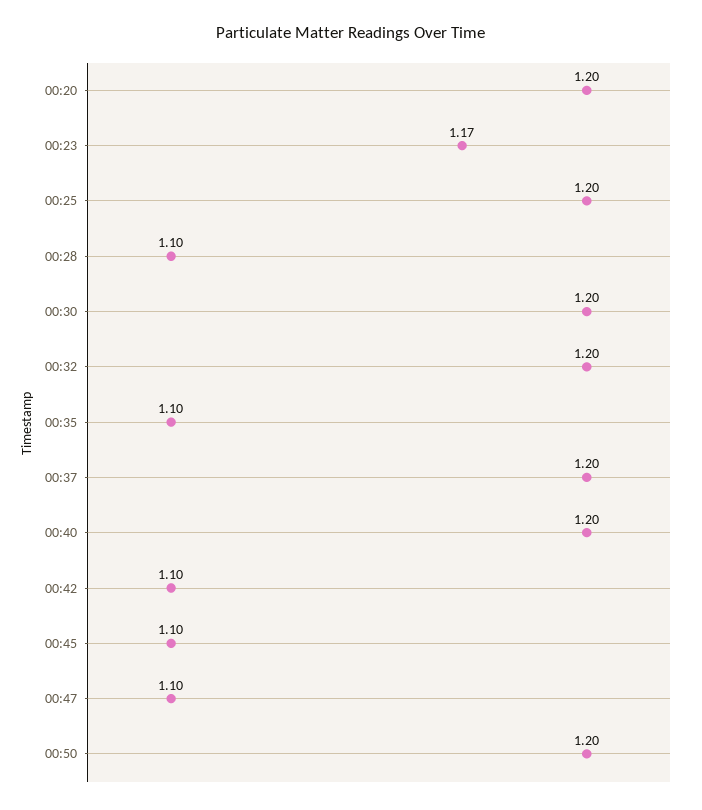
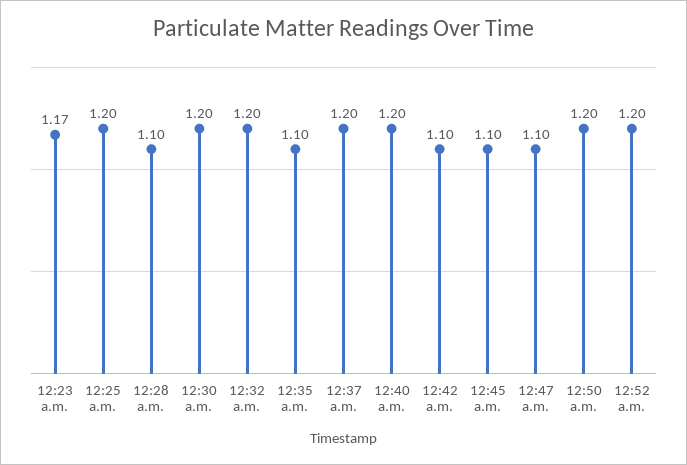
00:20: 1.2 -> none
12:52 a.m.: none -> 1.2

